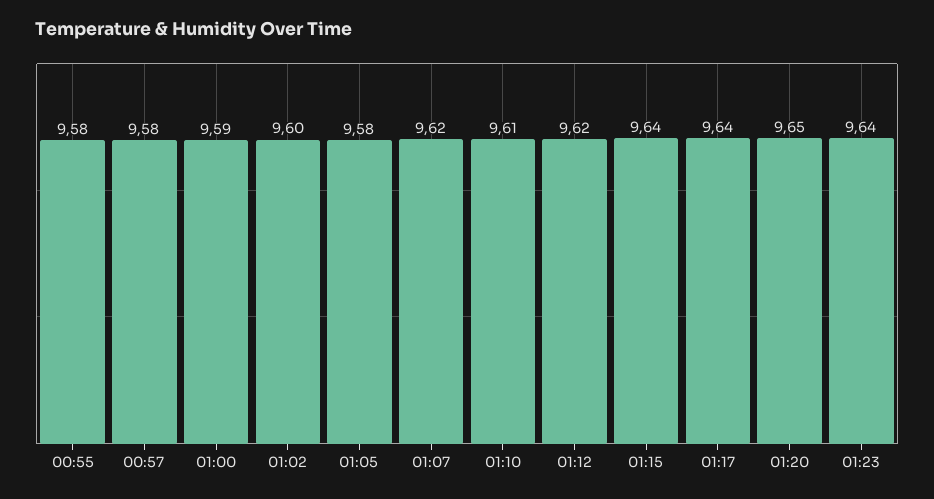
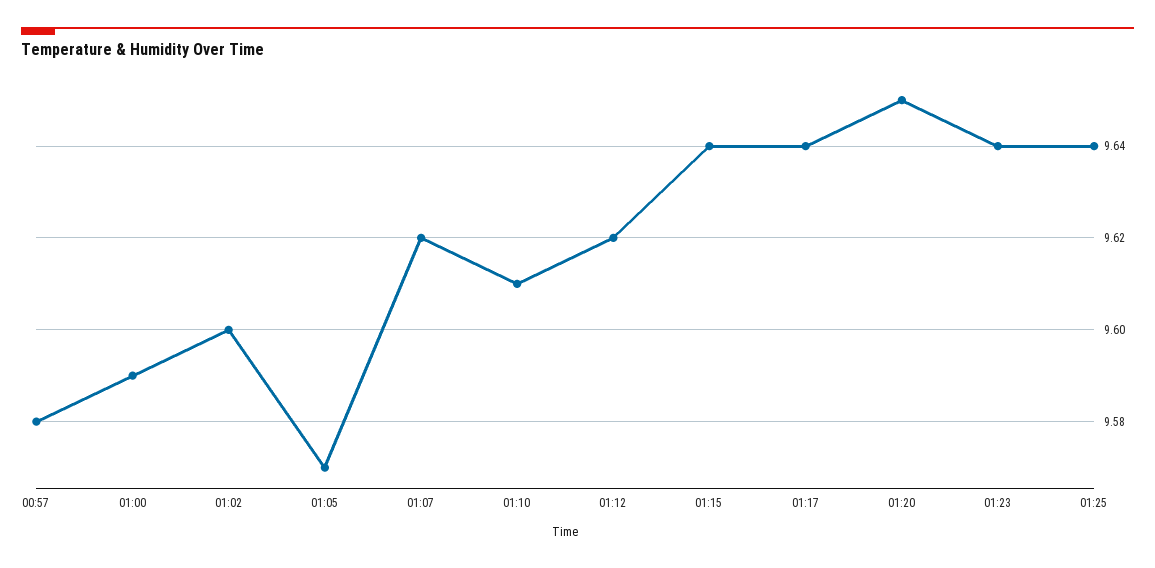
00:55: 9.58 -> none
01:05: 9.58 -> 9.57
01:25: none -> 9.64

